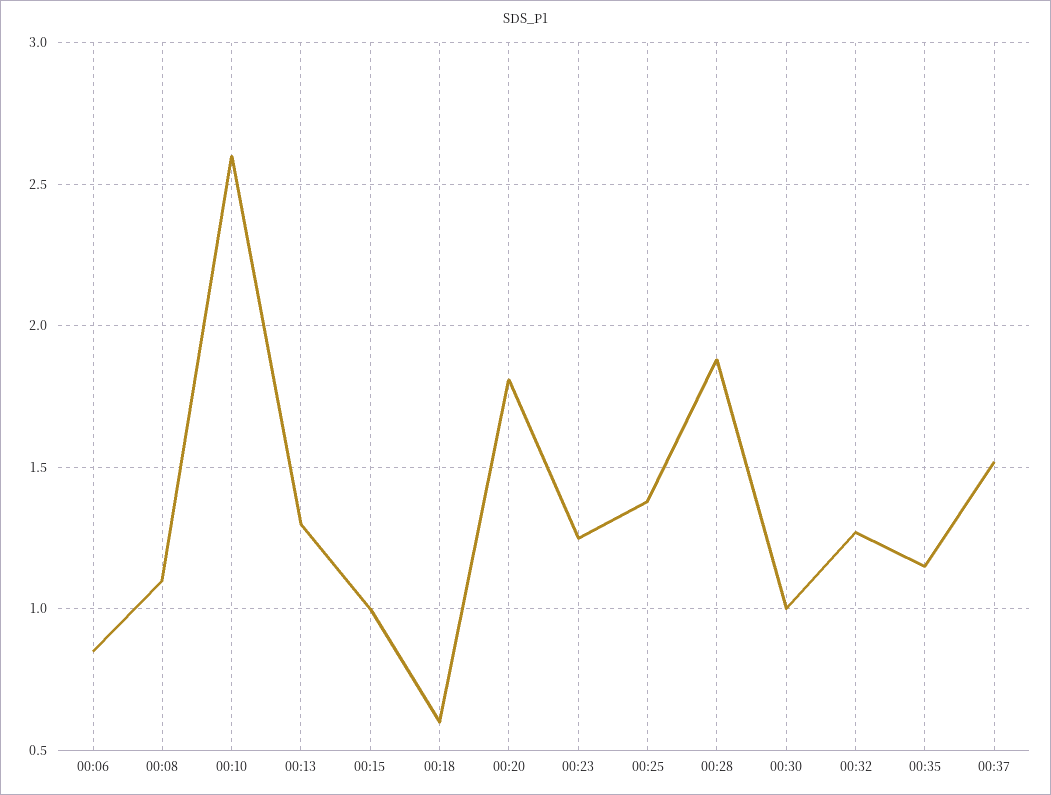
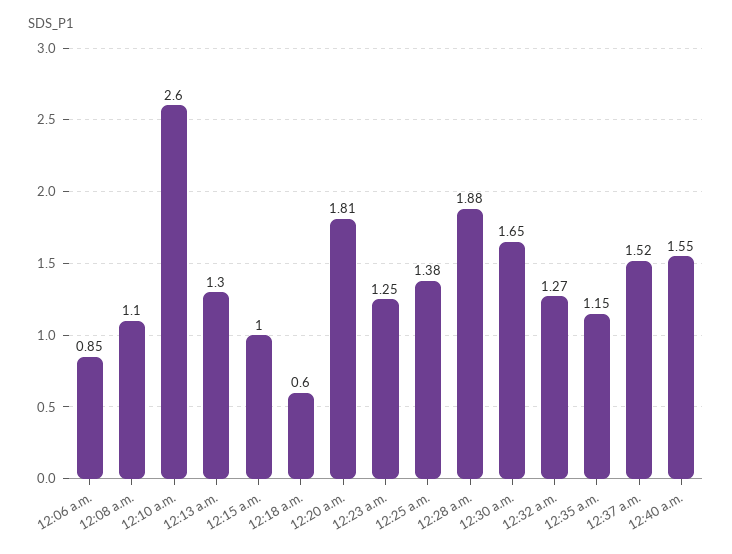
00:30: 1 -> 1.65
12:40 a.m.: none -> 1.55

